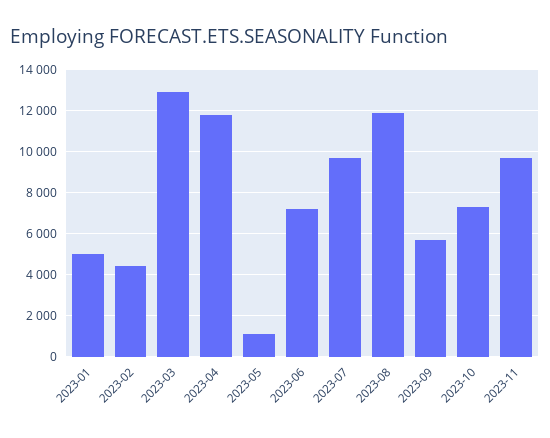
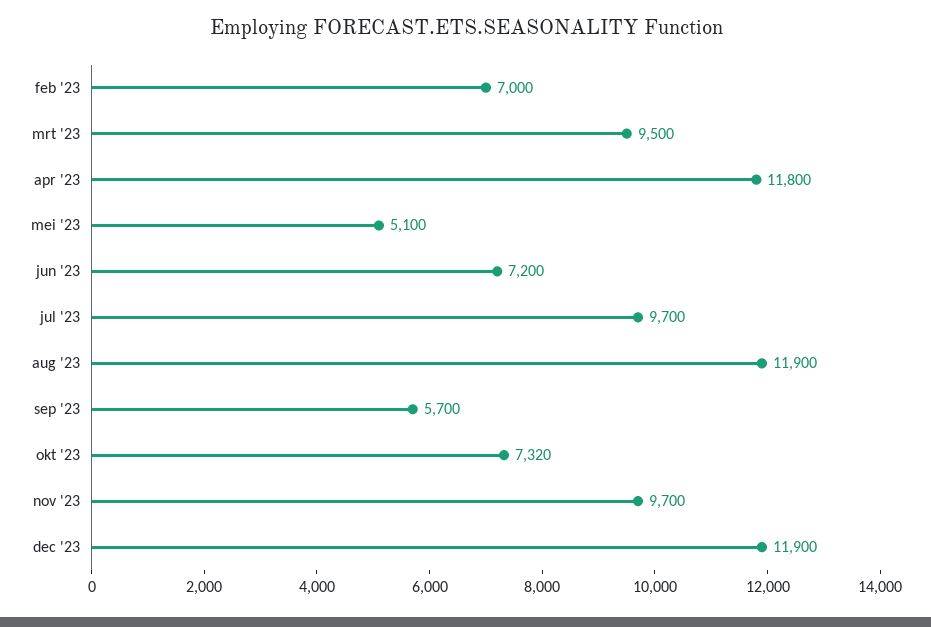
2023-01: 5000 -> none
2023-02: 4500 -> 7000
2023-03: 13000 -> 9500
2023-05: 1000 -> 5100
dec '23: none -> 11900

